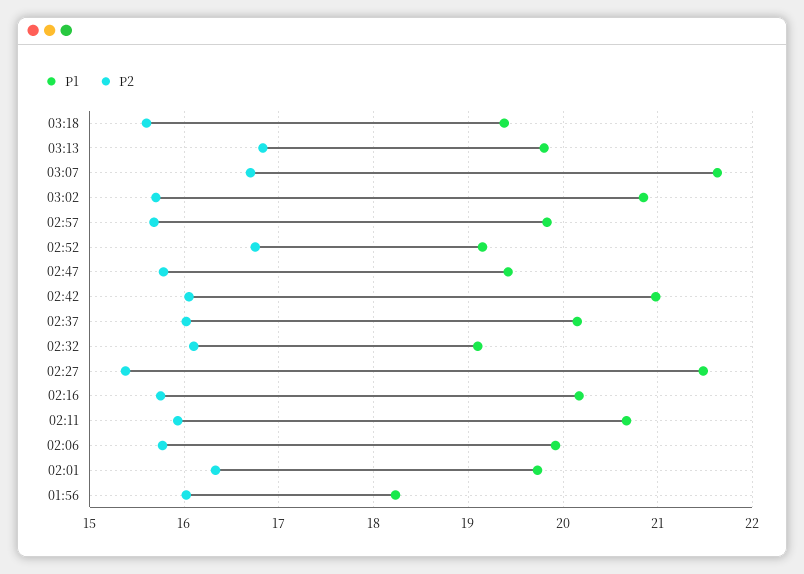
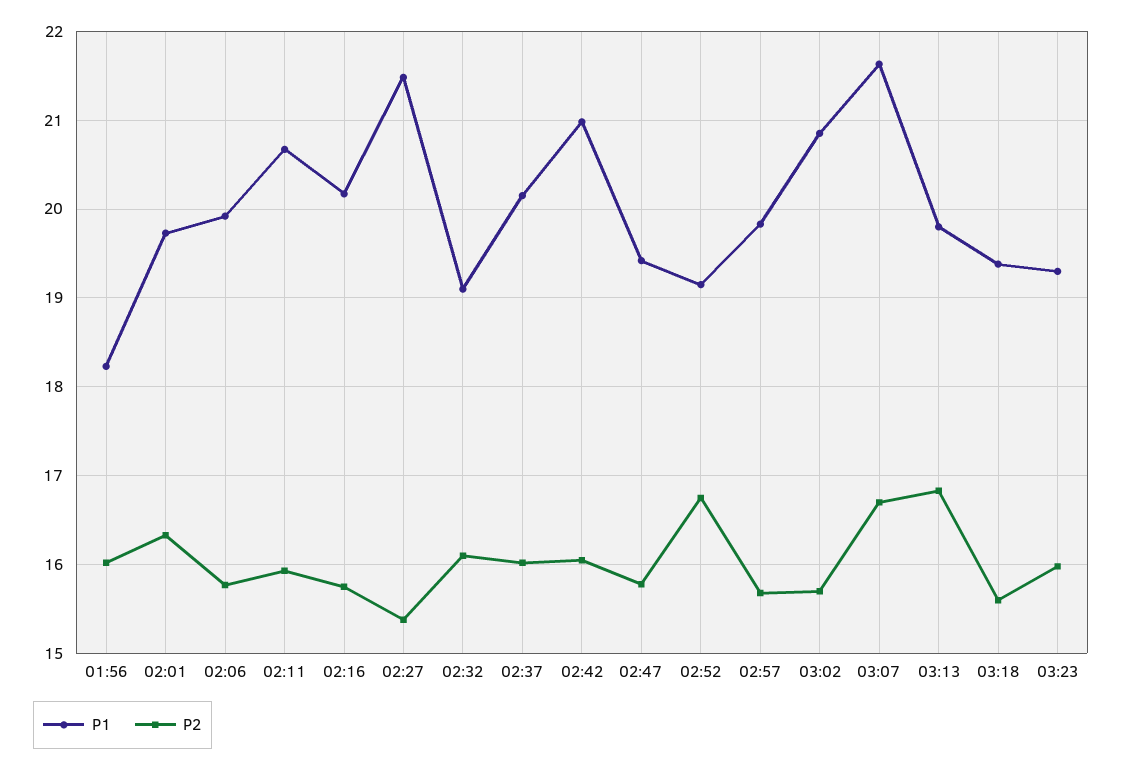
P1, 03:23: none -> 19.3
P2, 03:23: none -> 16

